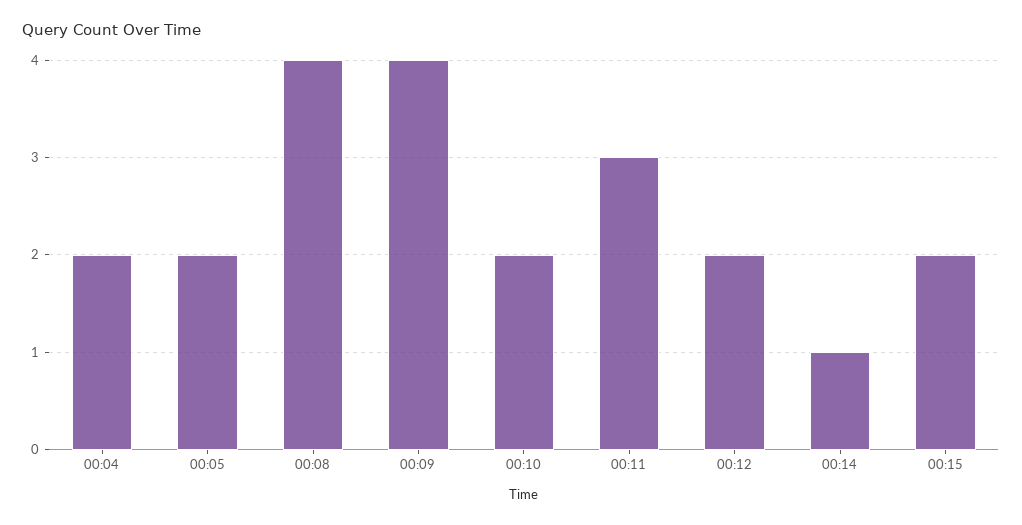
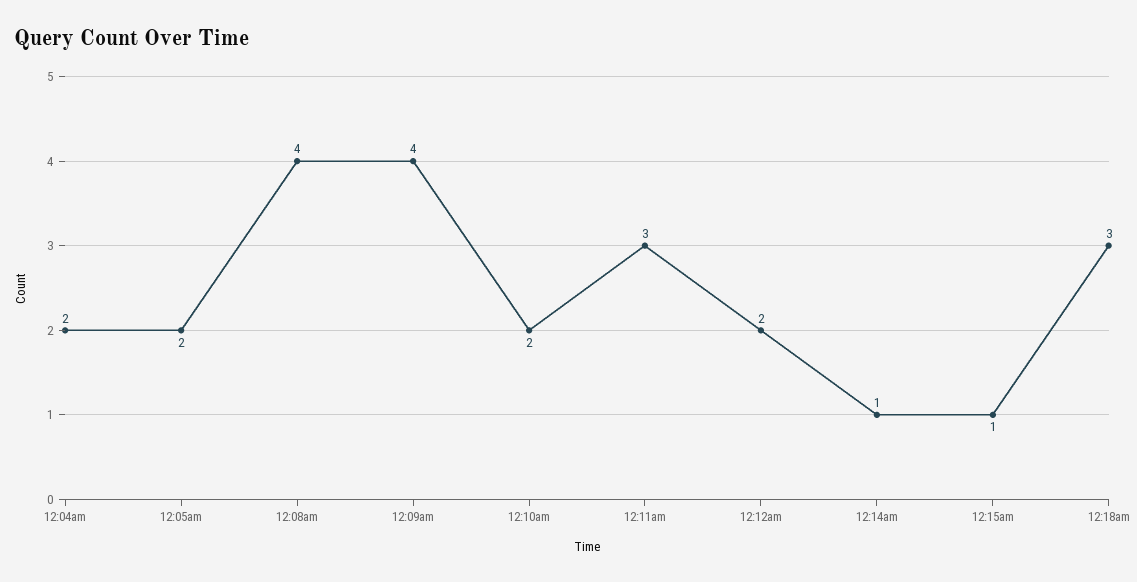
00:15: 2 -> 1
12:18am: none -> 3

